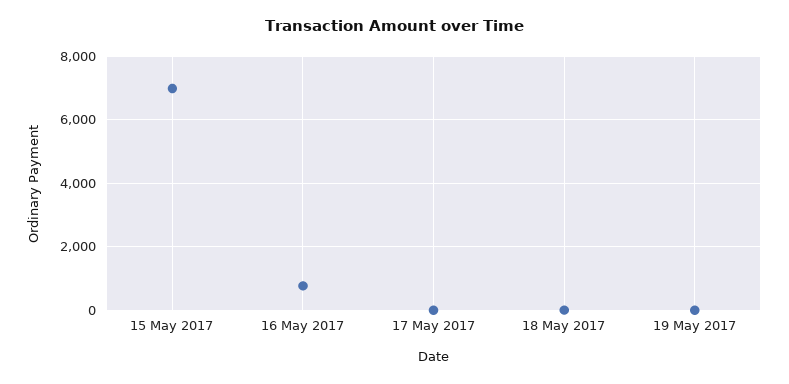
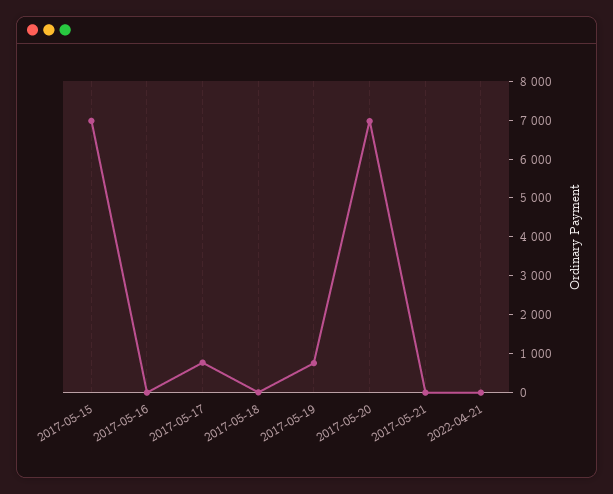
16 May 2017: 800 -> 0
17 May 2017: 0 -> 750
19 May 2017: 0 -> 750
2017-05-20: none -> 7000
2017-05-21: none -> 0
2022-04-21: none -> 0

